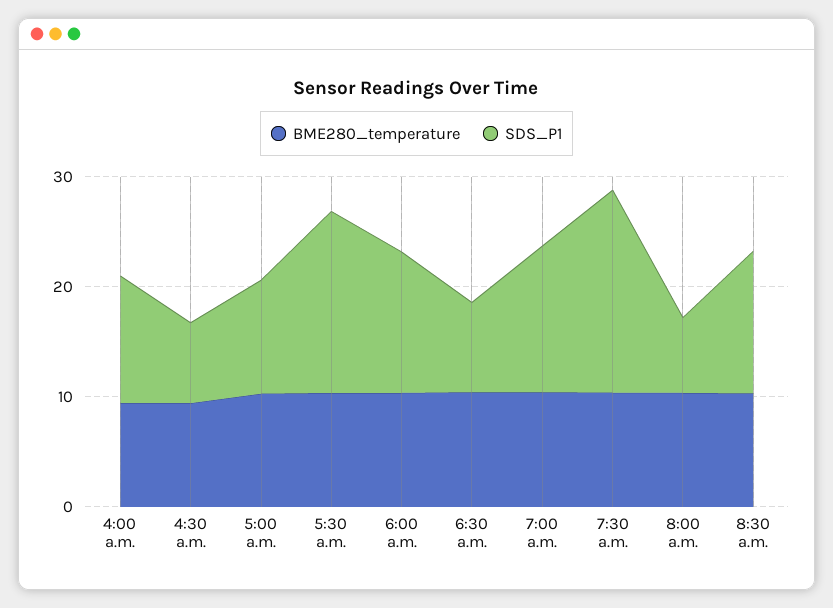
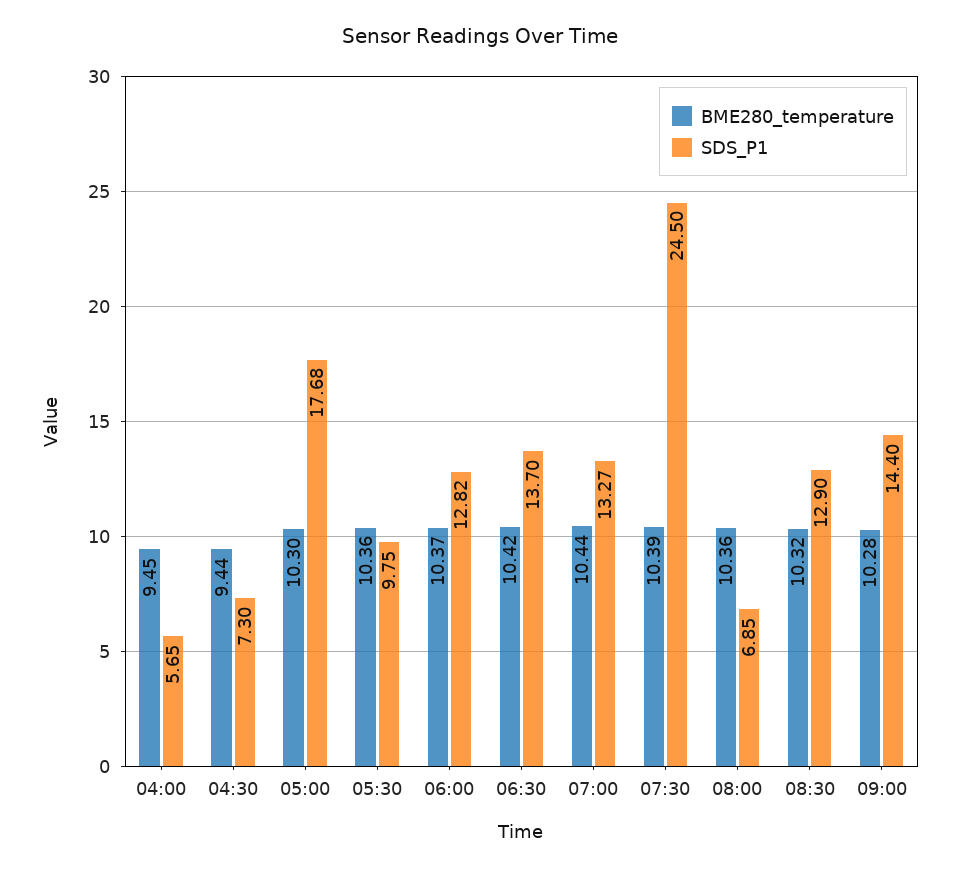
SDS_P1, 4:00 a.m.: 12 -> 5.65
SDS_P1, 5:00 a.m.: 10 -> 17.68
SDS_P1, 5:30 a.m.: 16 -> 9.75
SDS_P1, 6:30 a.m.: 8 -> 13.7
SDS_P1, 7:30 a.m.: 18 -> 24.5
BME280_temperature, 09:00: none -> 10.28
SDS_P1, 09:00: none -> 14.4

